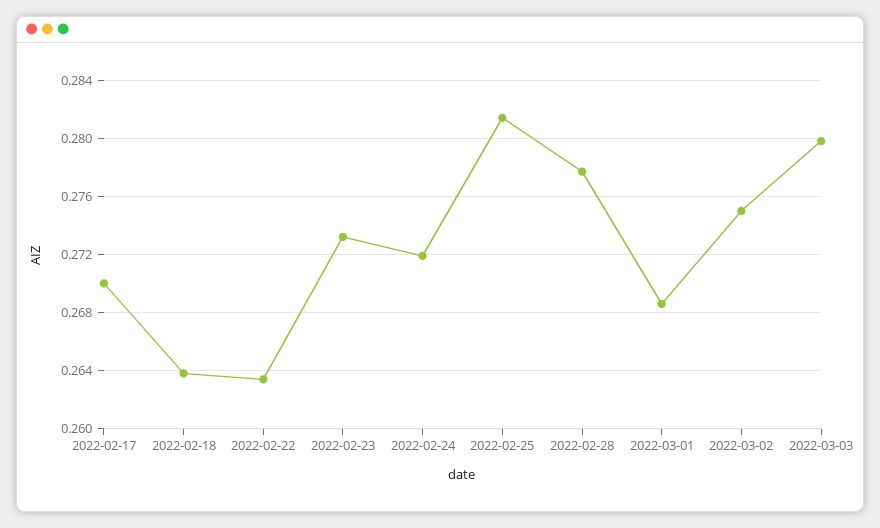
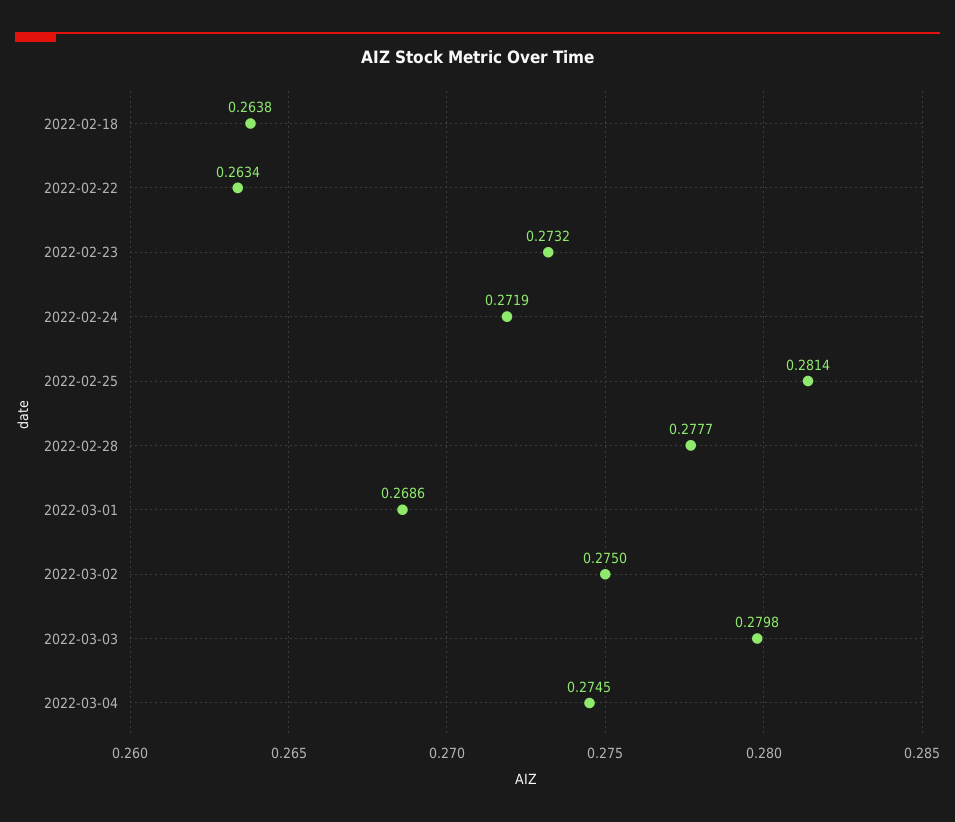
2022-02-17: 0.27 -> none
2022-03-04: none -> 0.2745

